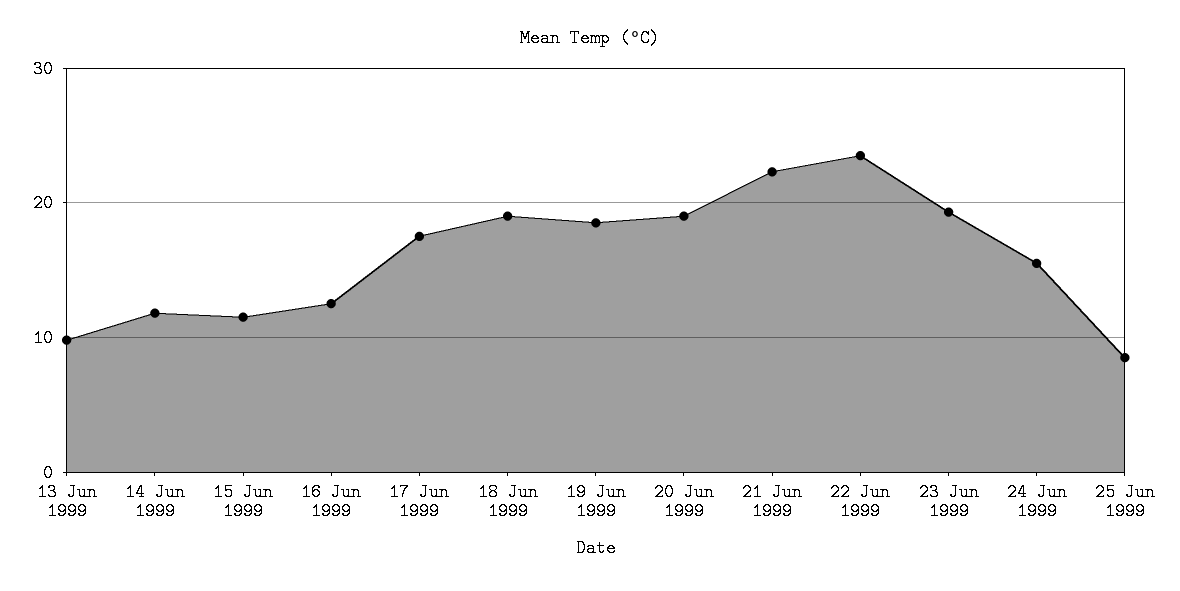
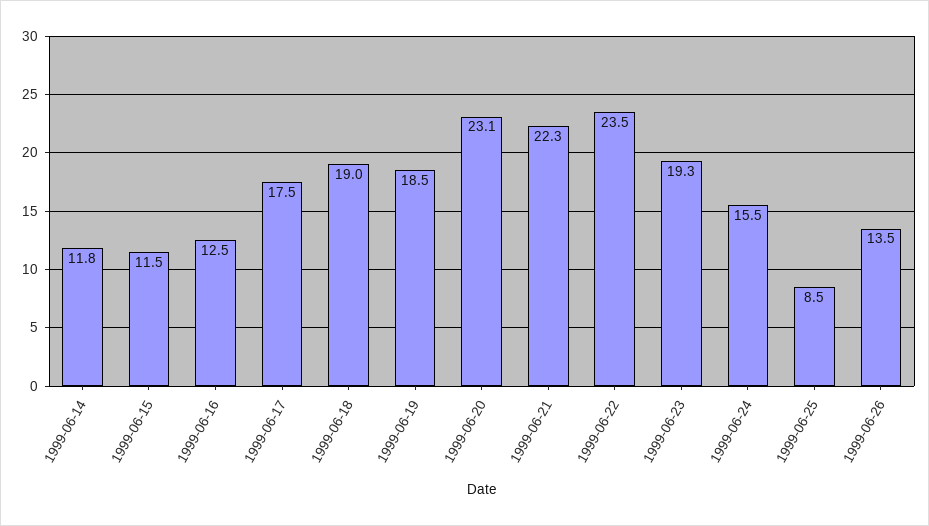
13 Jun 1999: 10 -> none
20 Jun 1999: 19 -> 23.1
1999-06-26: none -> 13.5

